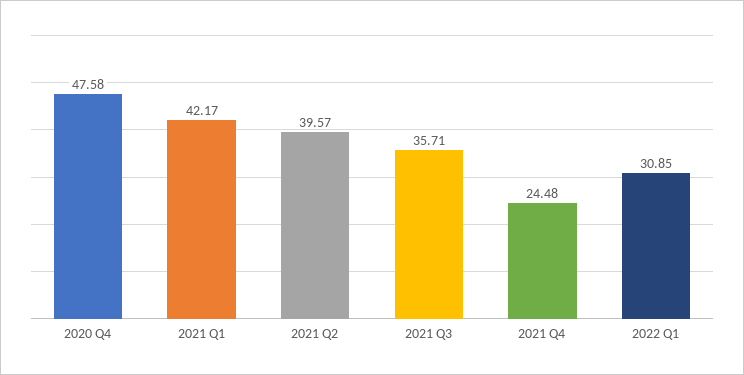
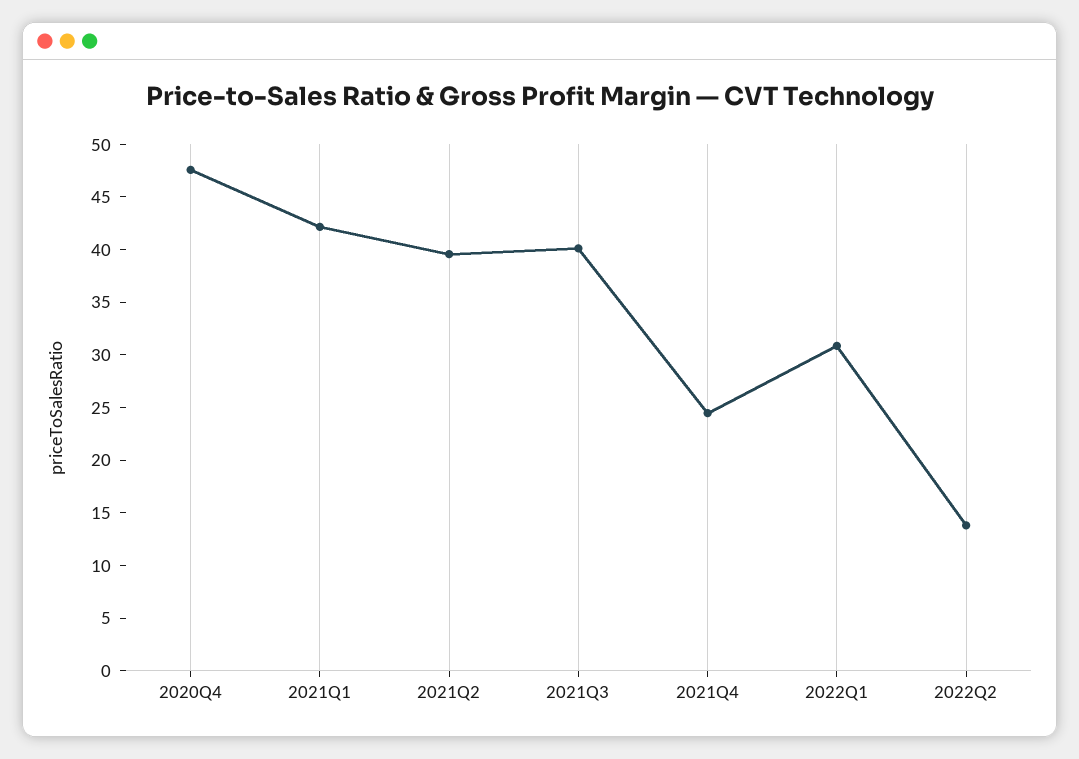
2021 Q3: 35.71 -> 40
2022Q2: none -> 14

